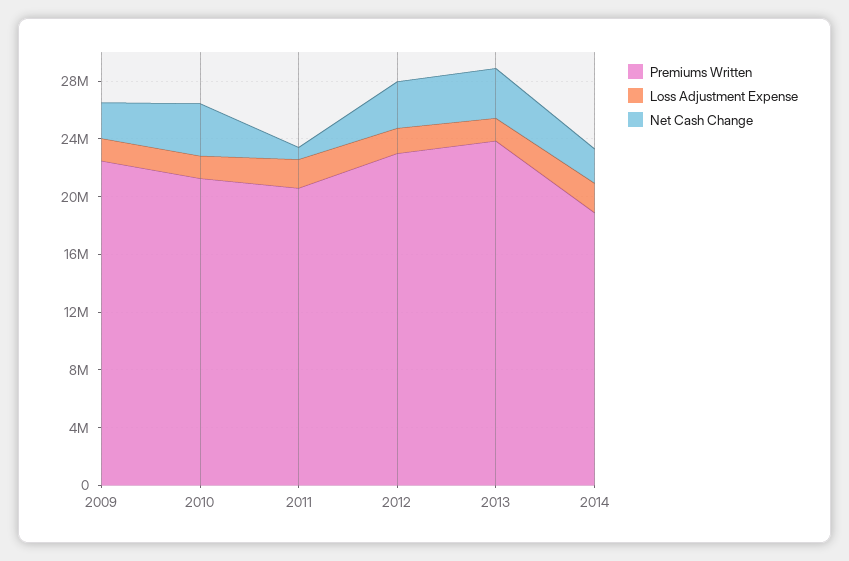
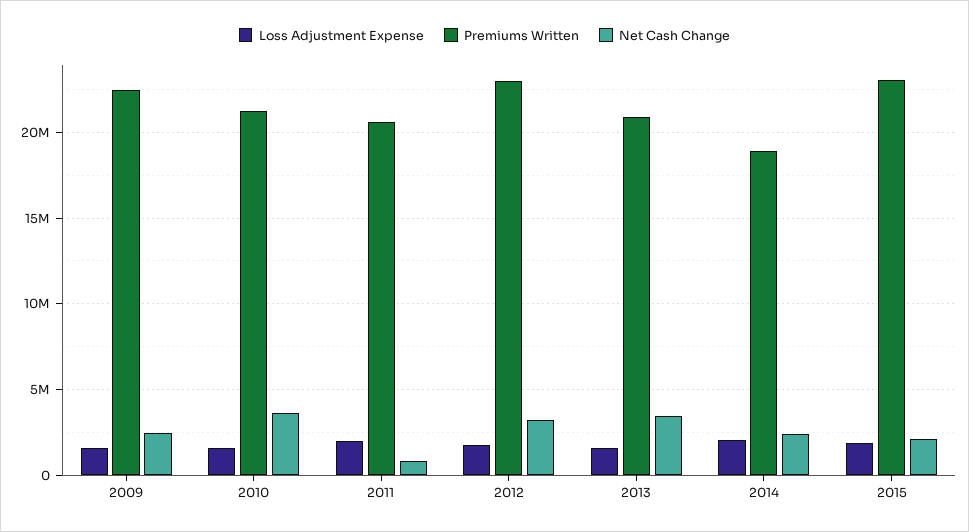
Premiums Written, 2013: 24000000 -> 21000000
Loss Adjustment Expense, 2015: none -> 2000000
Premiums Written, 2015: none -> 23000000
Net Cash Change, 2015: none -> 2000000

